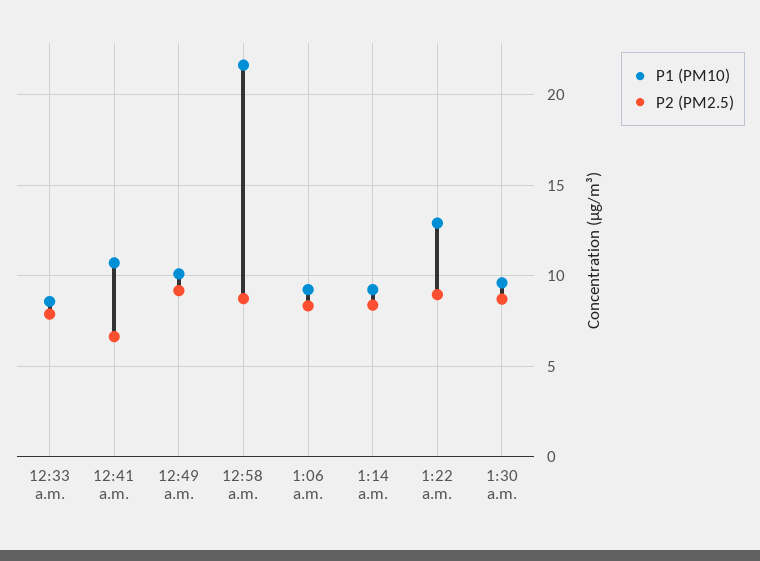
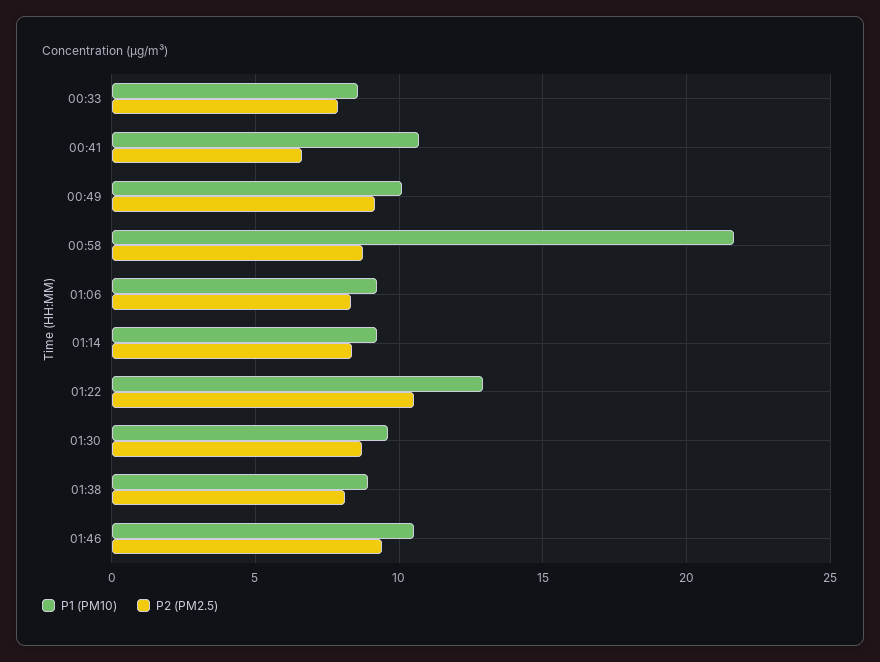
P2 (PM2.5), 1:22 a.m.: 9 -> 10.5
P1 (PM10), 01:38: none -> 9
P2 (PM2.5), 01:38: none -> 8
P1 (PM10), 01:46: none -> 10.5
P2 (PM2.5), 01:46: none -> 9.5

